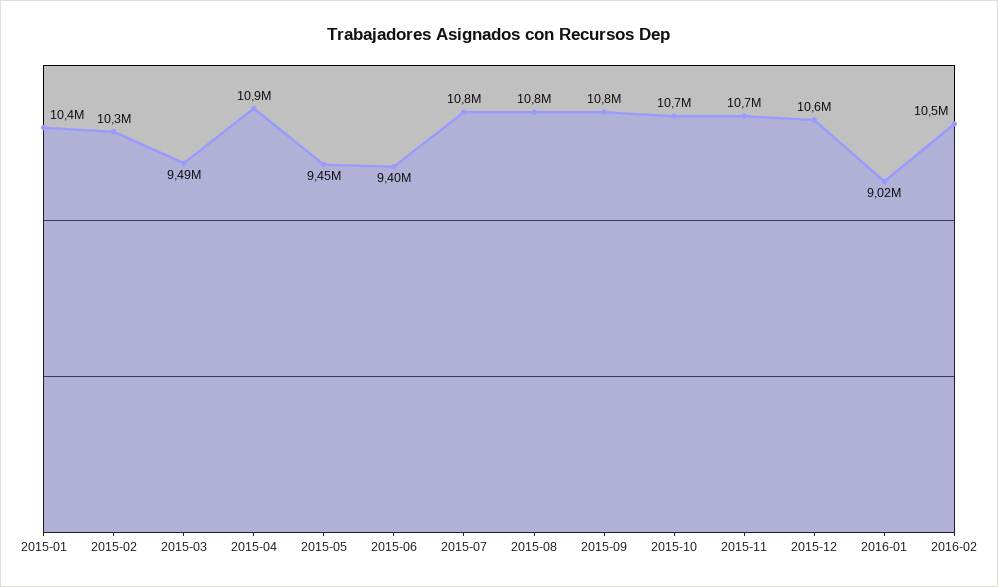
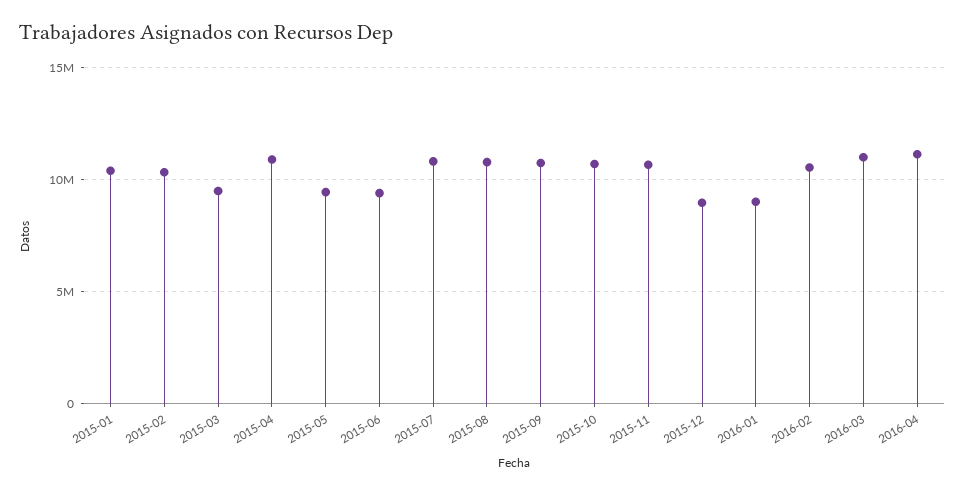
2015-12: 10600000 -> 9000000
2016-03: none -> 11000000
2016-04: none -> 11000000

